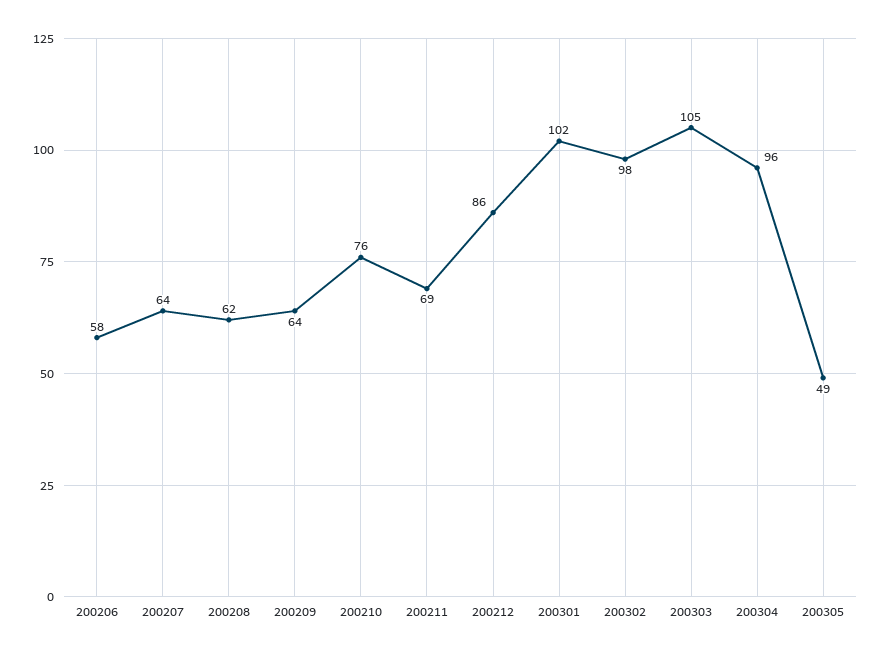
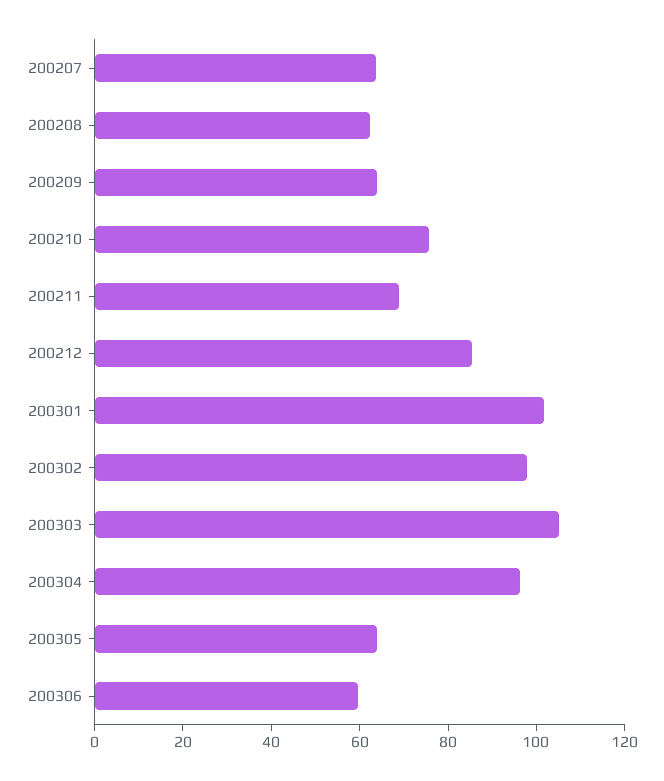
200206: 58 -> none
200305: 49 -> 65
200306: none -> 60

